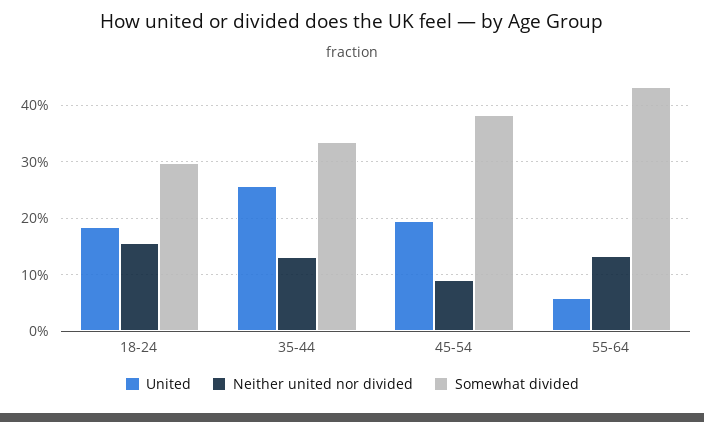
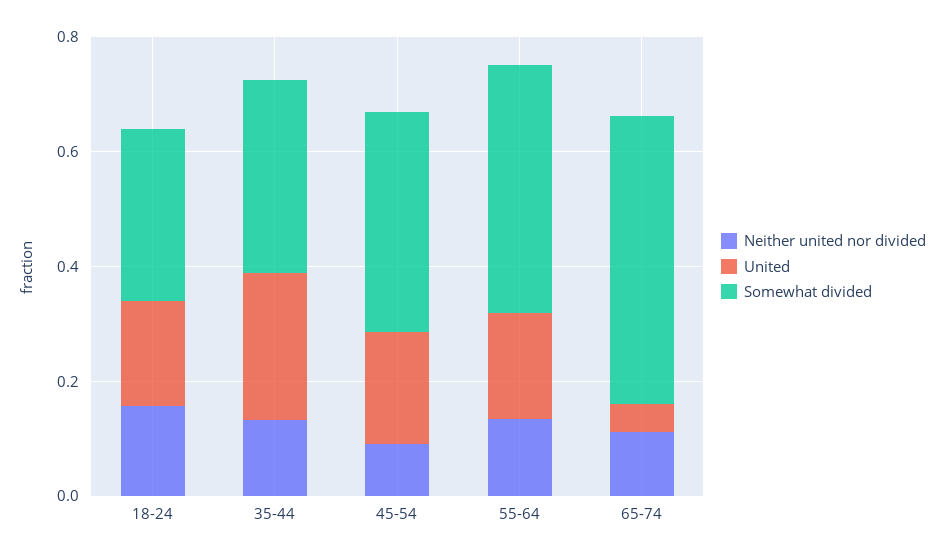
United, 55-64: 0.06 -> 0.2
Neither united nor divided, 65-74: none -> 0.1
United, 65-74: none -> 0.05
Somewhat divided, 65-74: none -> 0.5

